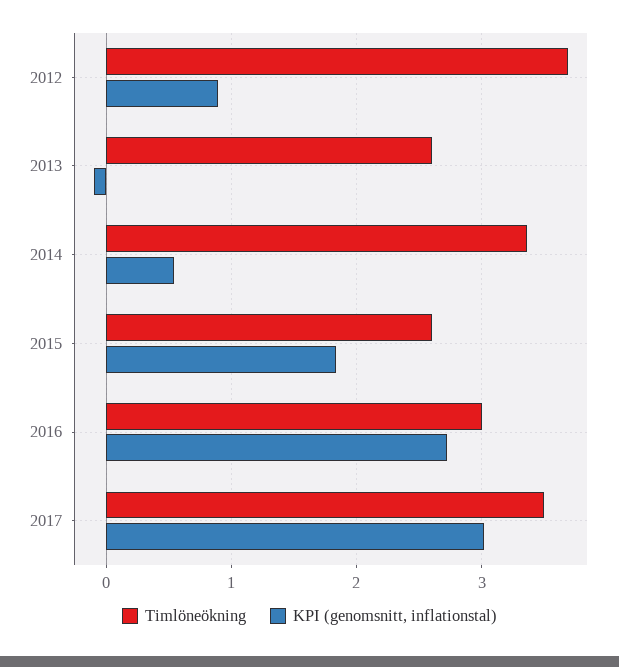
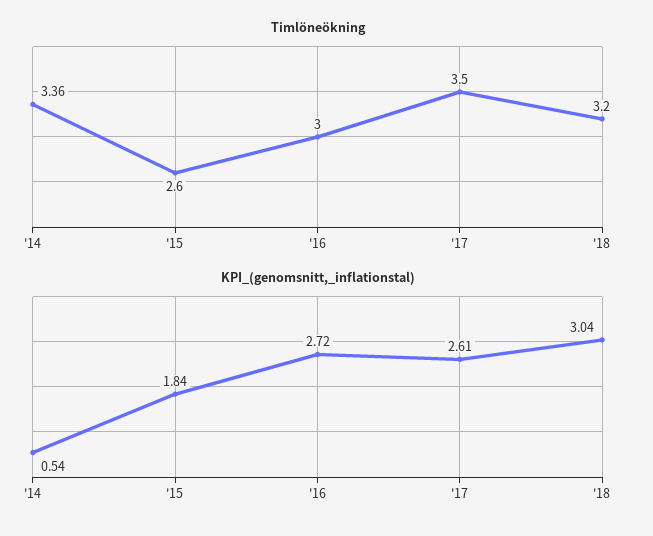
Timlöneökning, 2012: 3.7 -> none
KPI (genomsnitt, inflationstal), 2012: 0.9 -> none
Timlöneökning, 2013: 2.6 -> none
KPI (genomsnitt, inflationstal), 2013: -0.1 -> none
KPI (genomsnitt, inflationstal), 2017: 3 -> 2.61
Timlöneökning, '18: none -> 3.2
KPI (genomsnitt, inflationstal), '18: none -> 3.04

